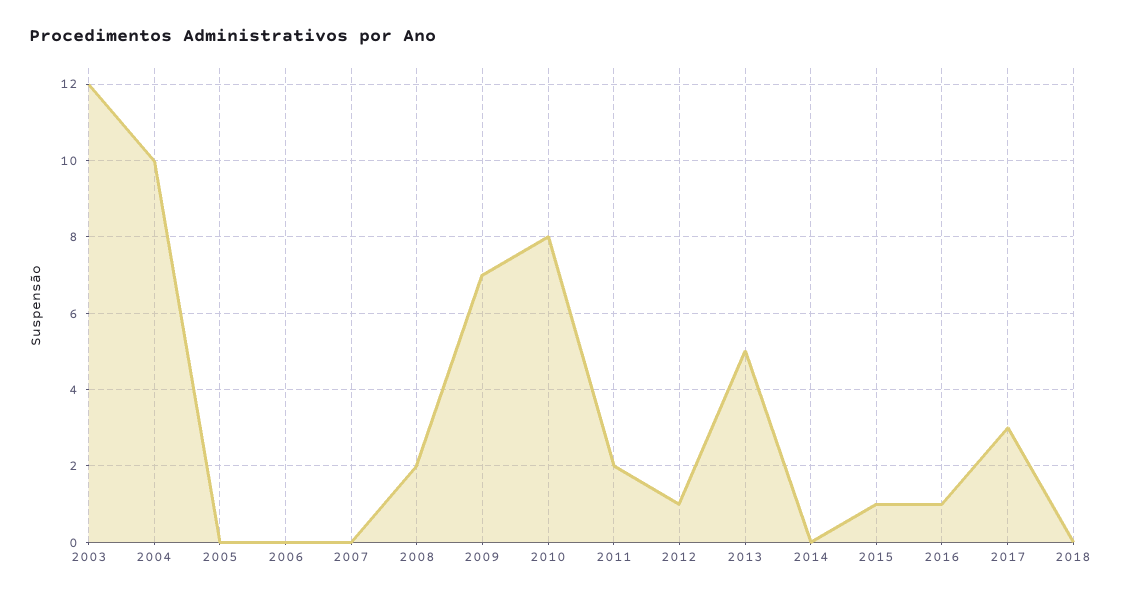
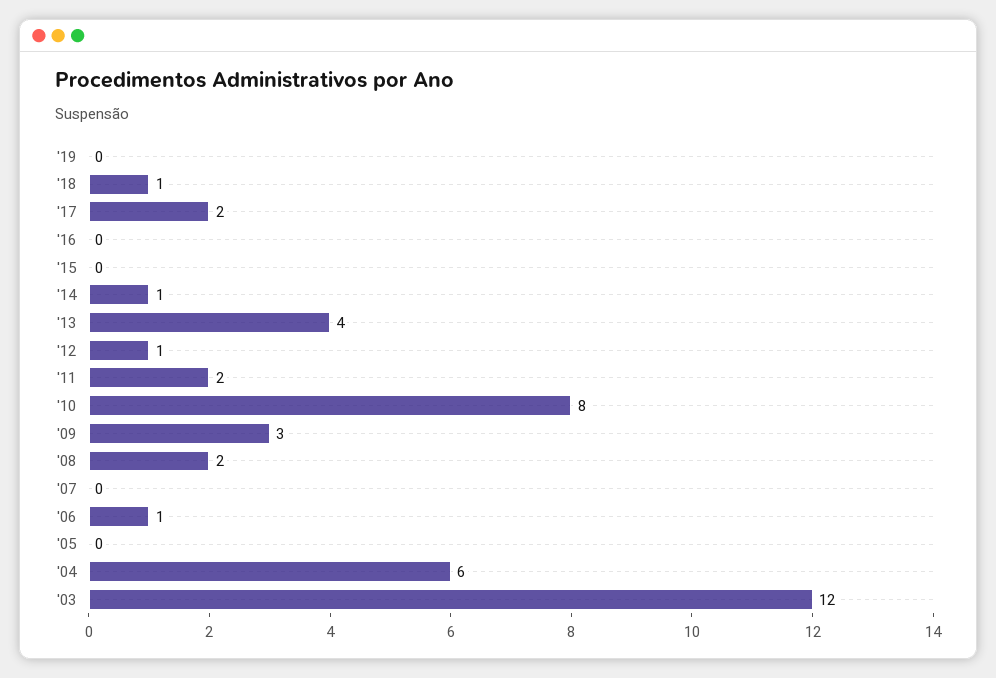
2004: 10 -> 6
2006: 0 -> 1
2009: 7 -> 3
2013: 5 -> 4
2014: 0 -> 1
2015: 1 -> 0
2016: 1 -> 0
2017: 3 -> 2
2018: 0 -> 1
'19: none -> 0

